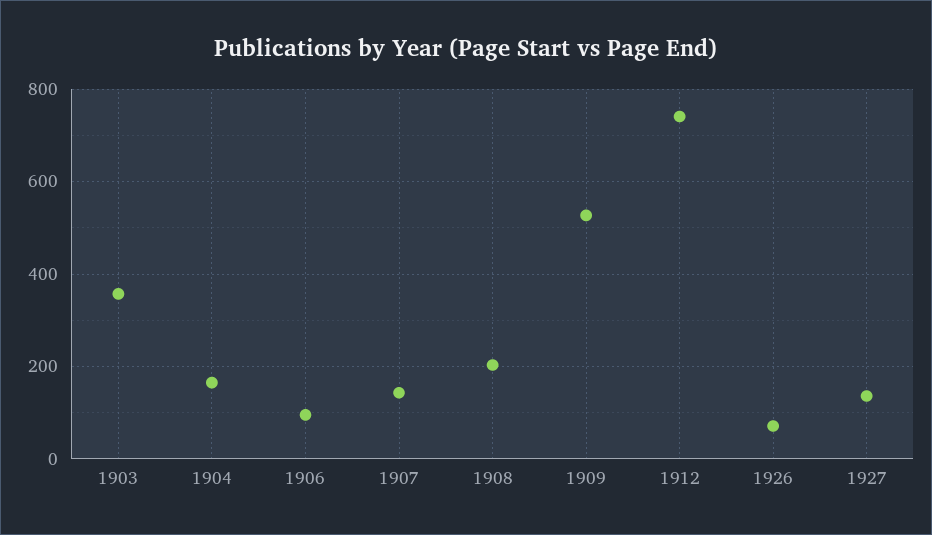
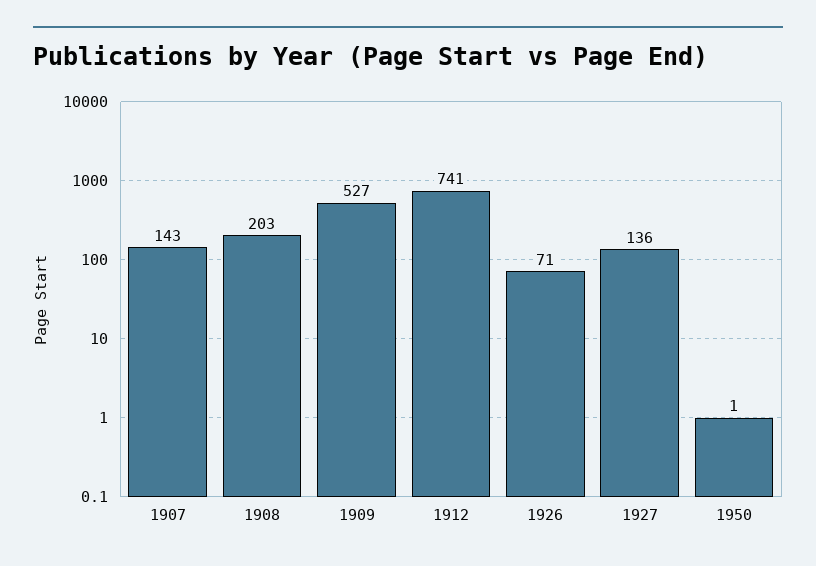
1903: 360 -> none
1904: 160 -> none
1906: 100 -> none
1950: none -> 1

